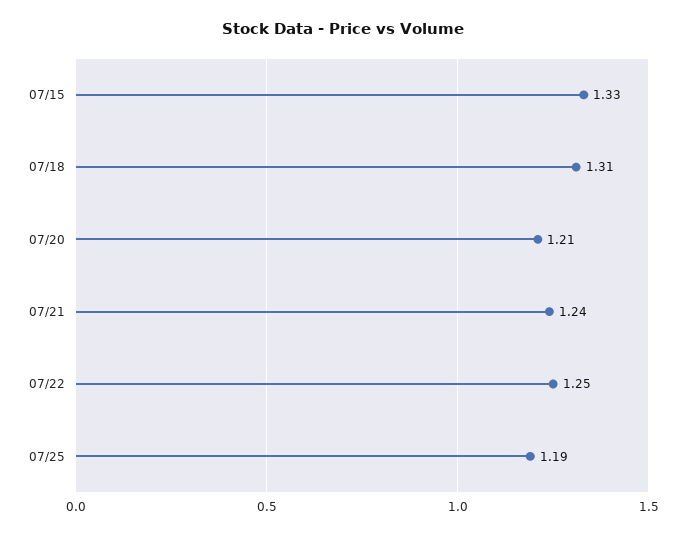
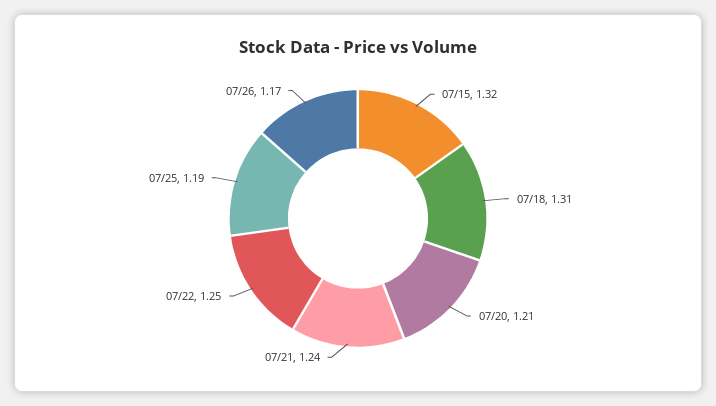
07/15: 1.33 -> 1.32
07/26: none -> 1.17

